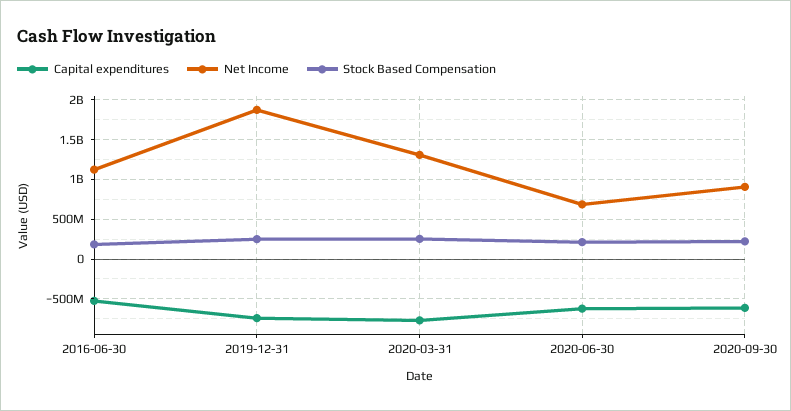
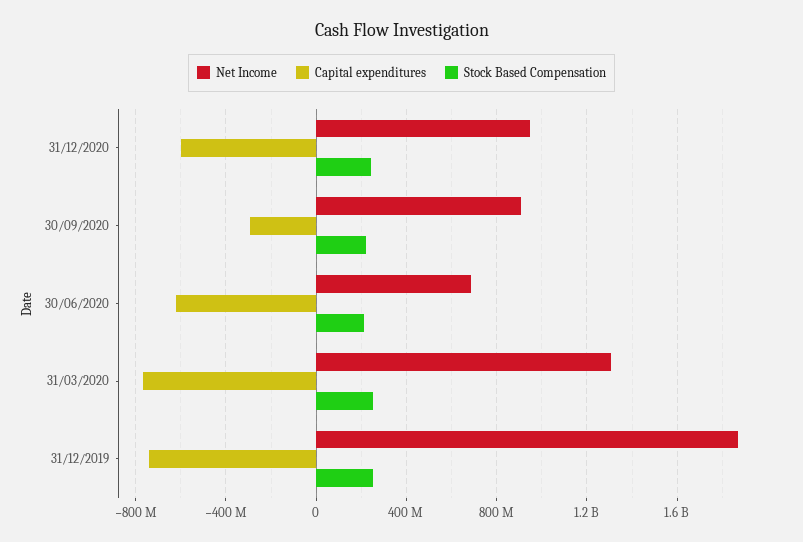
Capital expenditures, 2016-06-30: -500000000 -> none
Net Income, 2016-06-30: 1100000000 -> none
Stock Based Compensation, 2016-06-30: 200000000 -> none
Capital expenditures, 2020-09-30: -600000000 -> -300000000
Net Income, 31/12/2020: none -> 950000000
Capital expenditures, 31/12/2020: none -> -600000000
Stock Based Compensation, 31/12/2020: none -> 250000000

